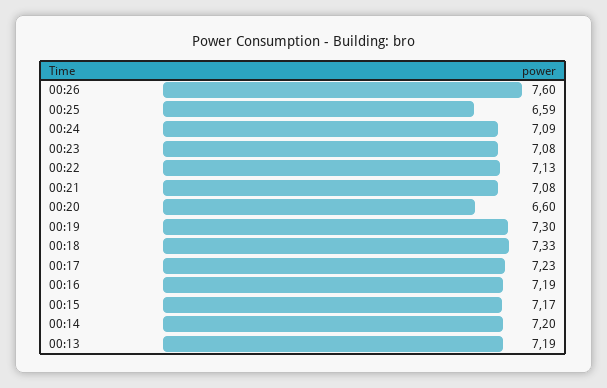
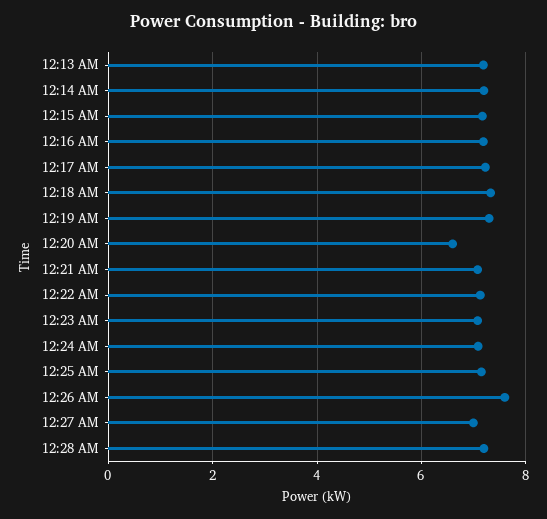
00:25: 6.59 -> 7.2
12:27 AM: none -> 7
12:28 AM: none -> 7.2

